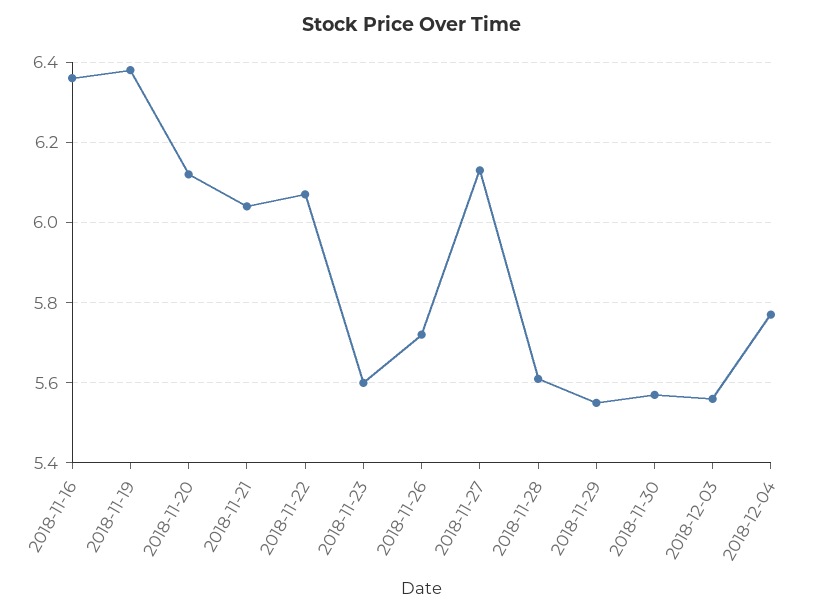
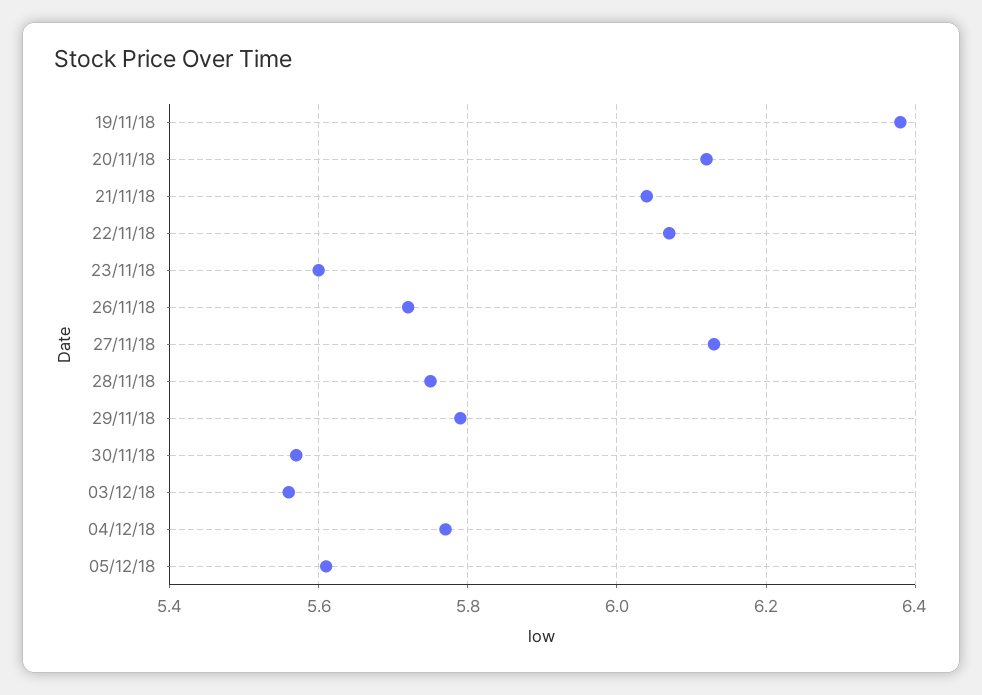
2018-11-16: 6.35 -> none
2018-11-28: 5.6 -> 5.75
2018-11-29: 5.55 -> 5.8
05/12/18: none -> 5.6

